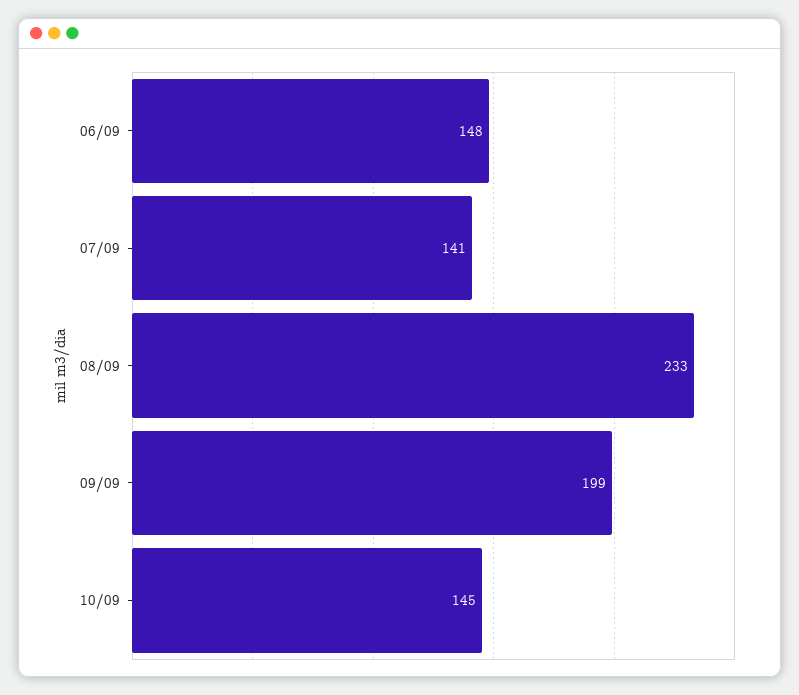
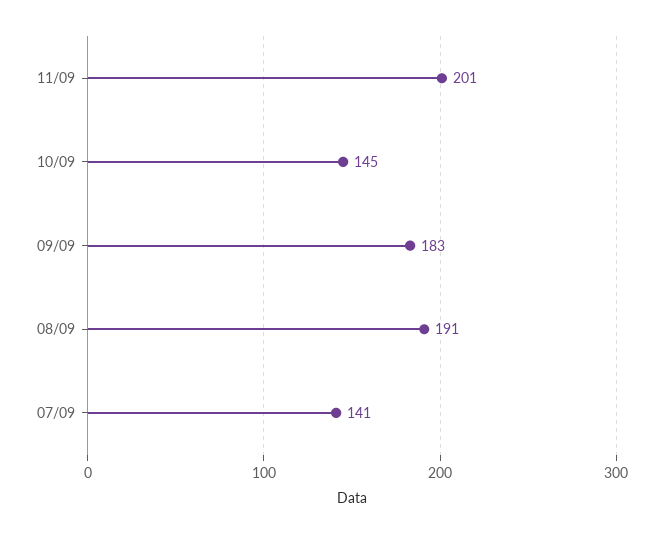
06/09: 148 -> none
08/09: 233 -> 191
09/09: 199 -> 183
11/09: none -> 201

